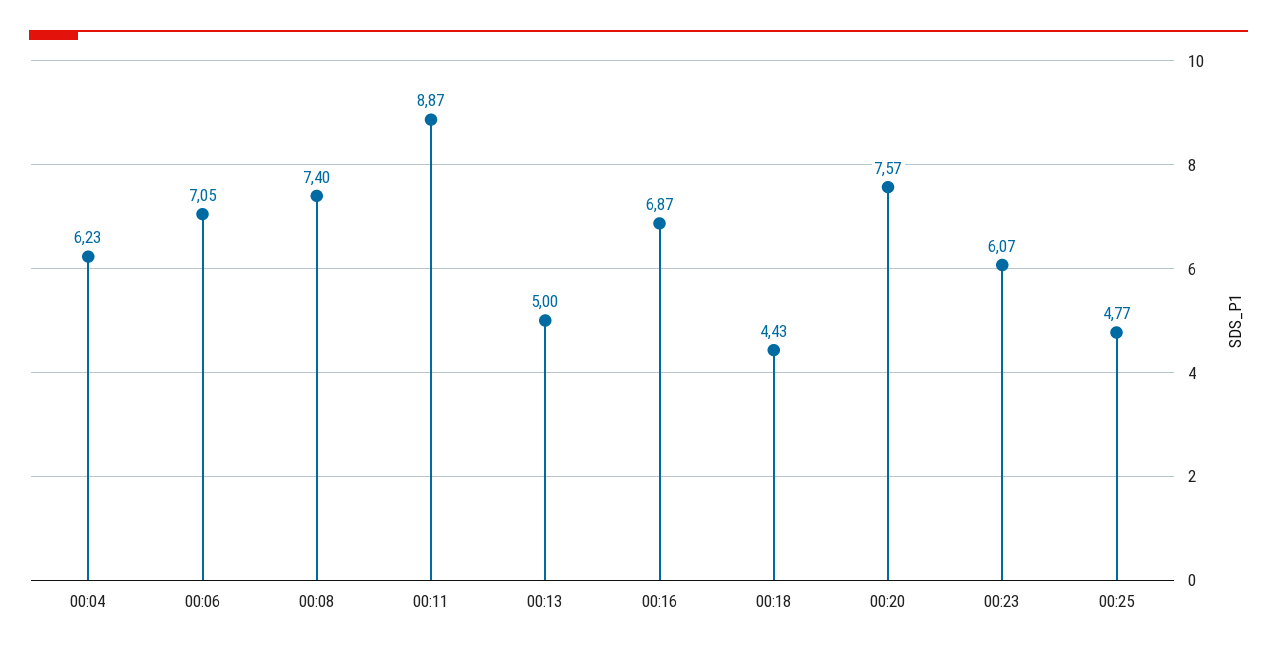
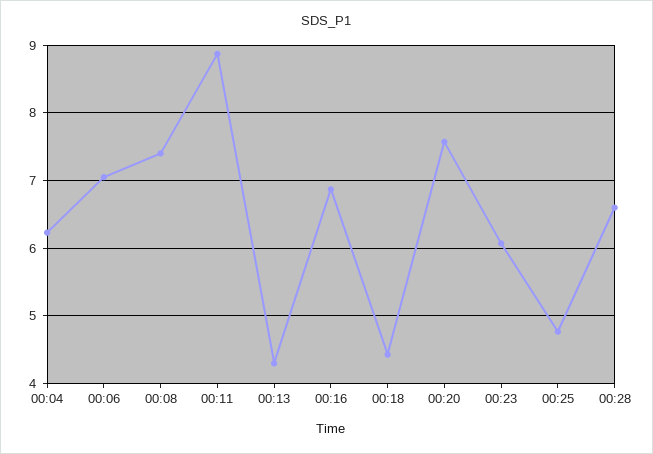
00:13: 5 -> 4.3
00:28: none -> 6.6

